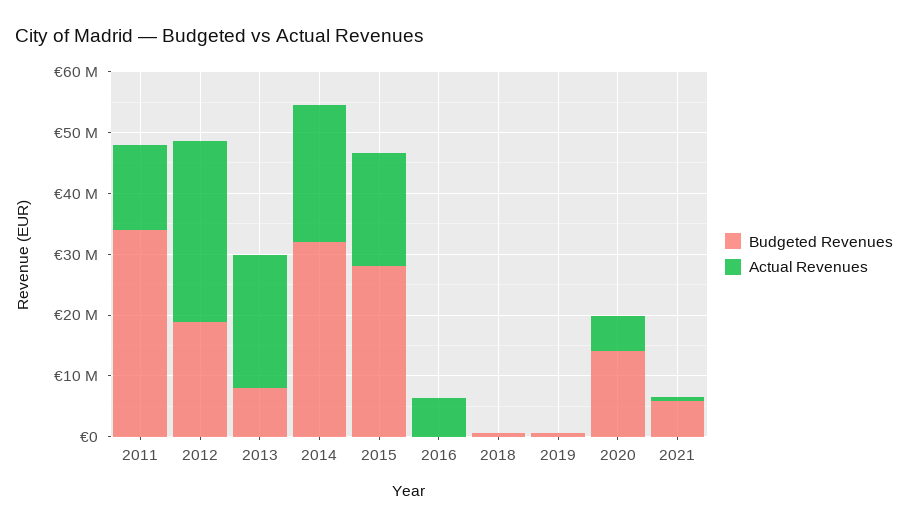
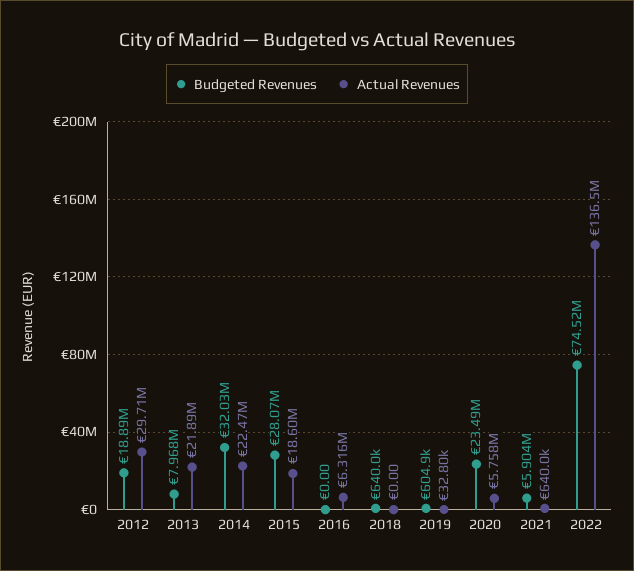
Budgeted Revenues, 2011: 34000000 -> none
Actual Revenues, 2011: 14000000 -> none
Budgeted Revenues, 2020: 14000000 -> 23490000
Budgeted Revenues, 2022: none -> 74520000
Actual Revenues, 2022: none -> 136500000

